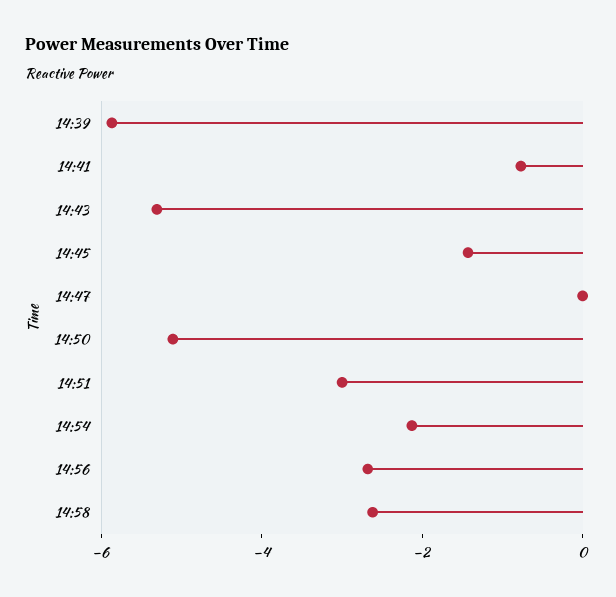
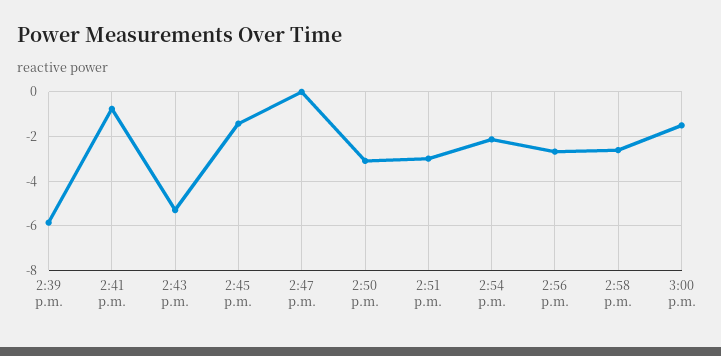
14:50: -5 -> -3
3:00 p.m.: none -> -1.5

